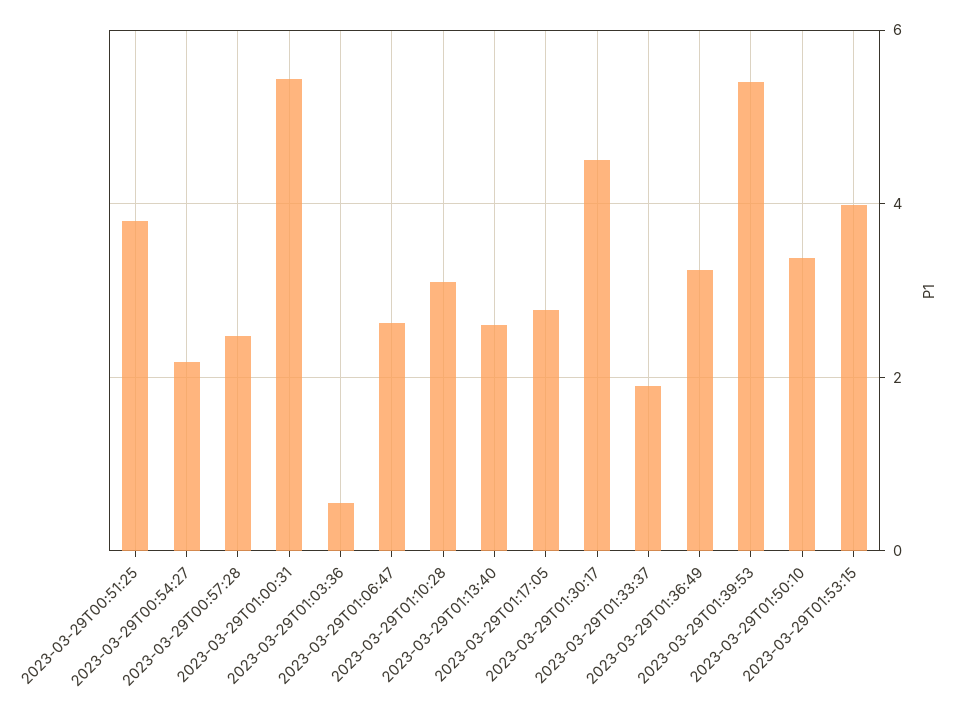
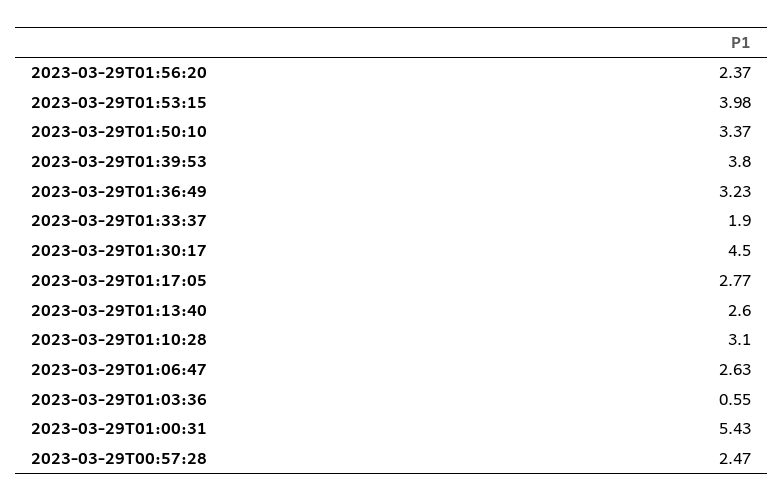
2023-03-29T00:51:25: 3.8 -> none
2023-03-29T00:54:27: 2.2 -> none
2023-03-29T01:39:53: 5.4 -> 3.8
2023-03-29T01:56:20: none -> 2.37

